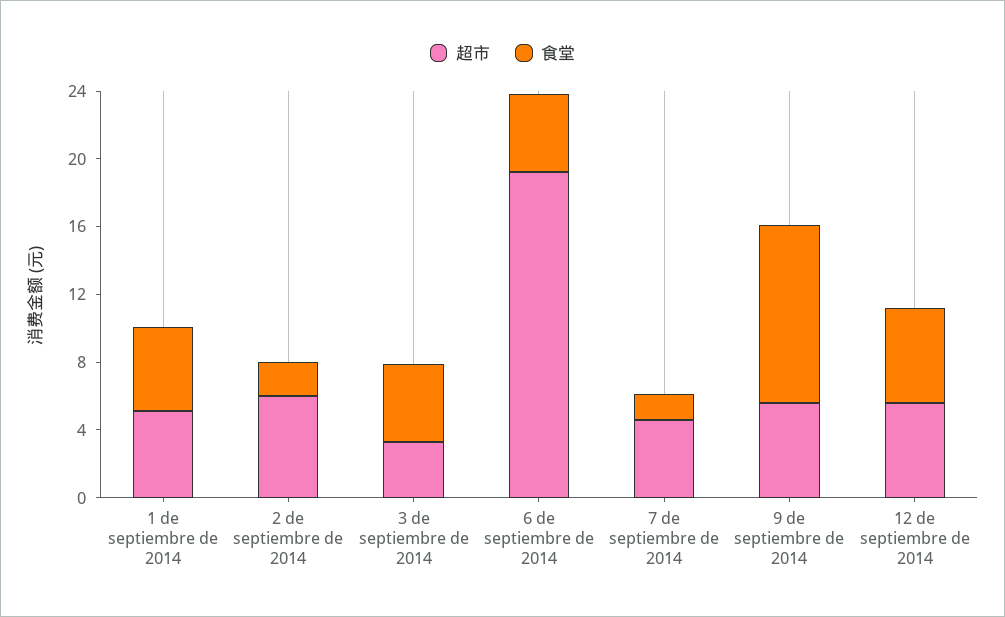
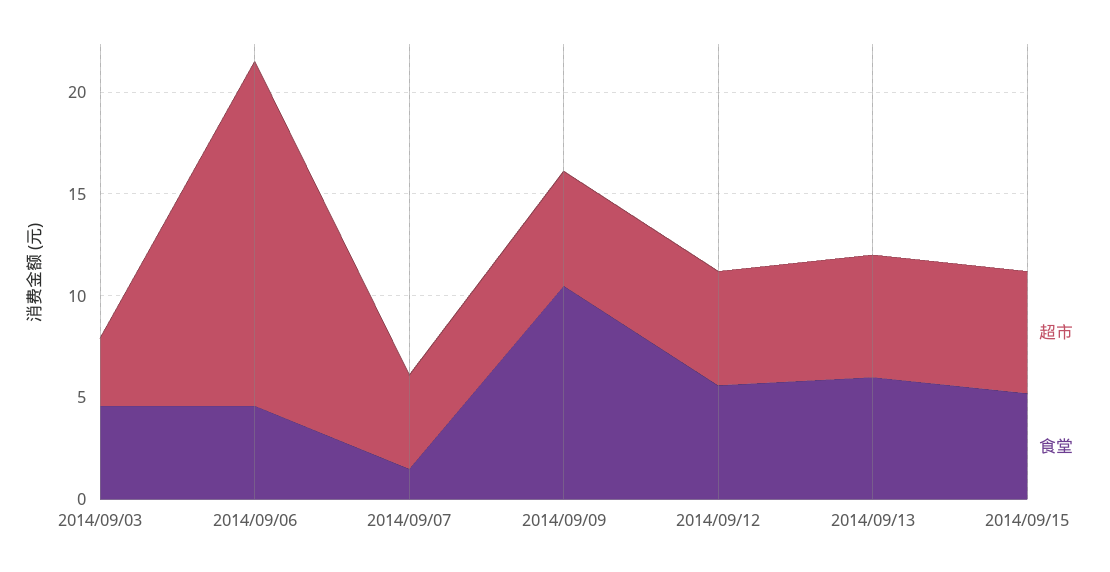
超市, 1 de septiembre de 2014: 5 -> none
食堂, 1 de septiembre de 2014: 5 -> none
超市, 2 de septiembre de 2014: 6 -> none
食堂, 2 de septiembre de 2014: 2 -> none
超市, 6 de septiembre de 2014: 19 -> 17
超市, 2014/09/13: none -> 6
食堂, 2014/09/13: none -> 6
超市, 2014/09/15: none -> 6
食堂, 2014/09/15: none -> 5

